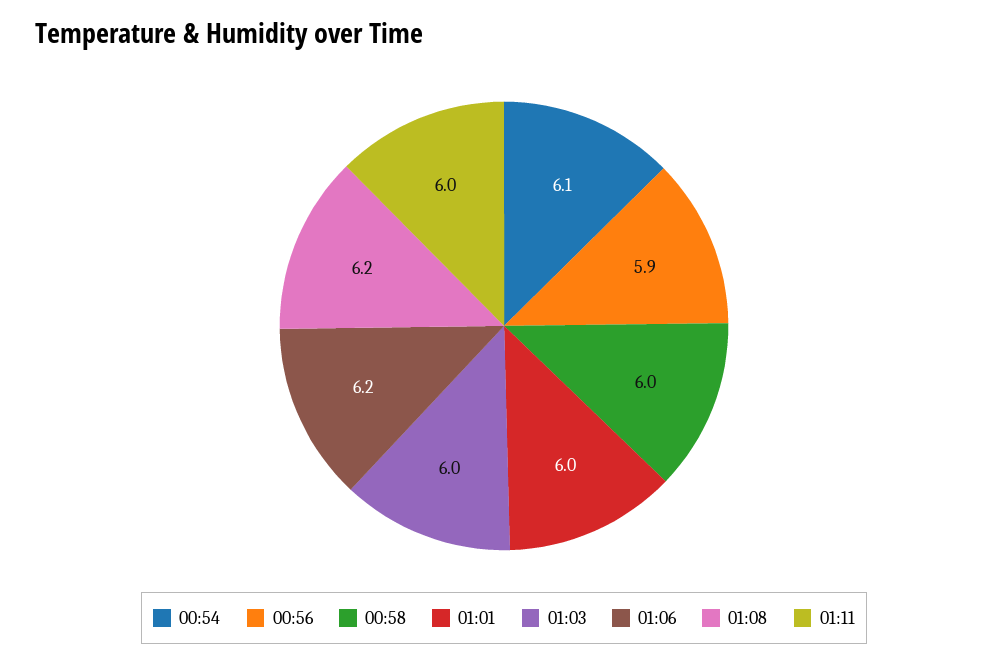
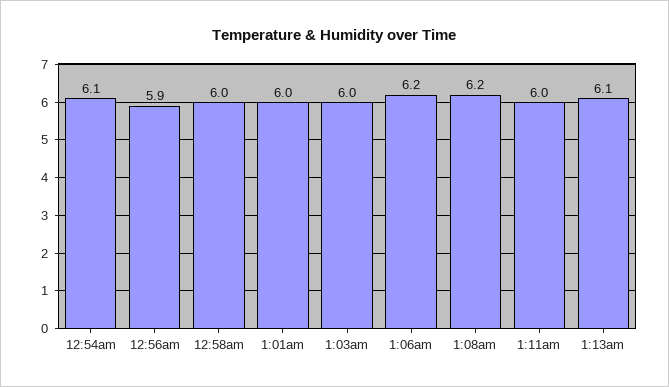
1:13am: none -> 6.1

